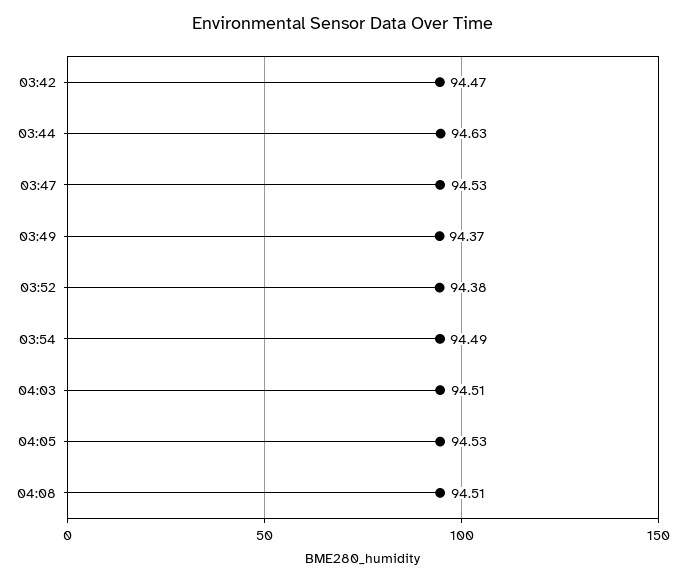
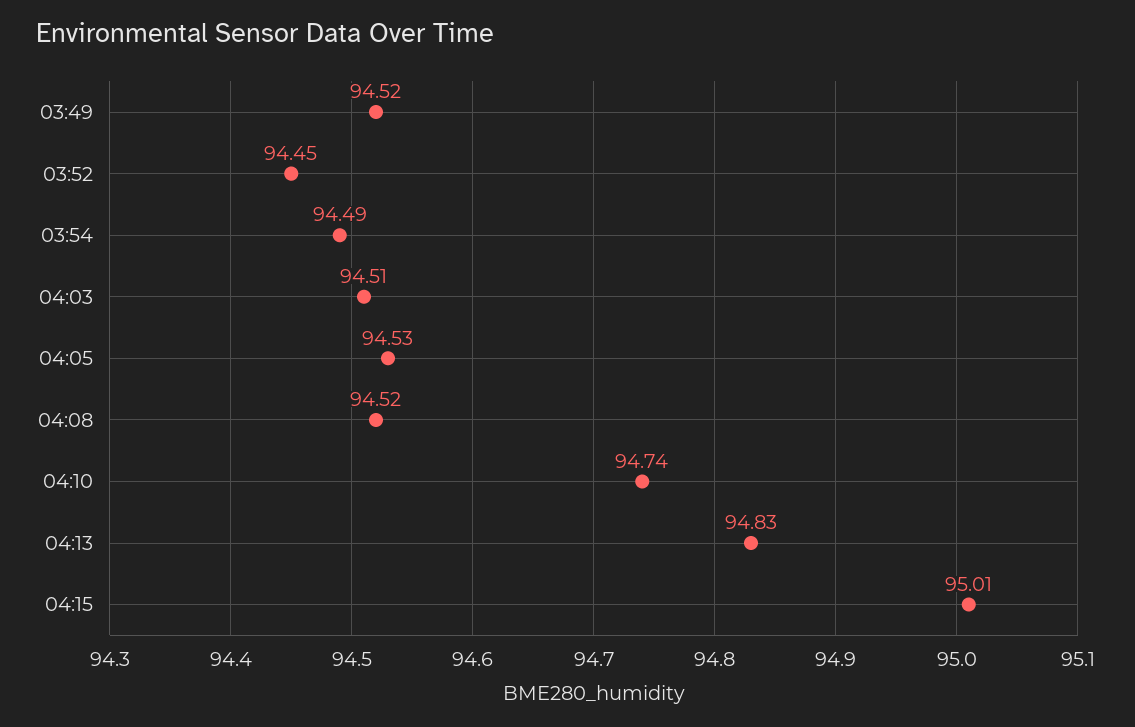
03:42: 94.47 -> none
03:44: 94.63 -> none
03:47: 94.53 -> none
03:49: 94.37 -> 94.52
03:52: 94.38 -> 94.45
04:08: 94.51 -> 94.52
04:10: none -> 94.74
04:13: none -> 94.83
04:15: none -> 95.01

